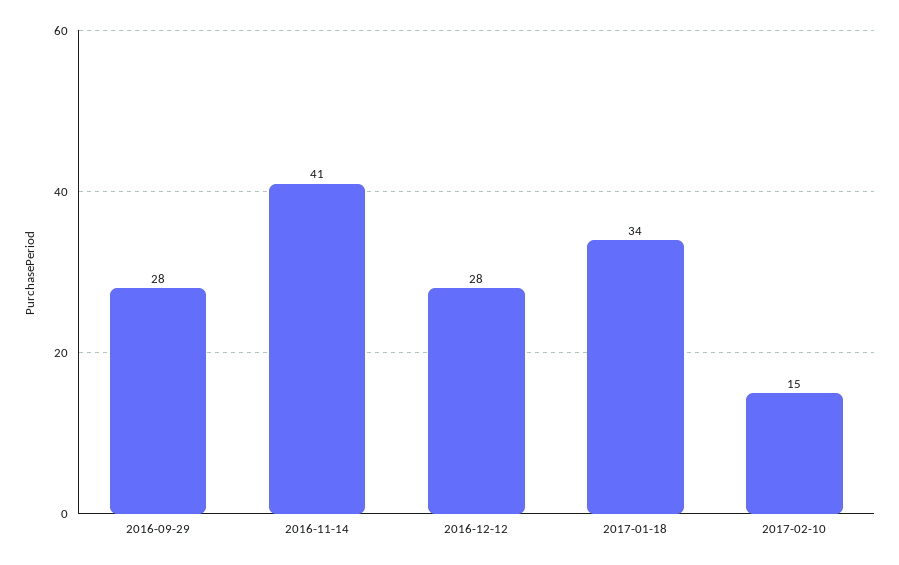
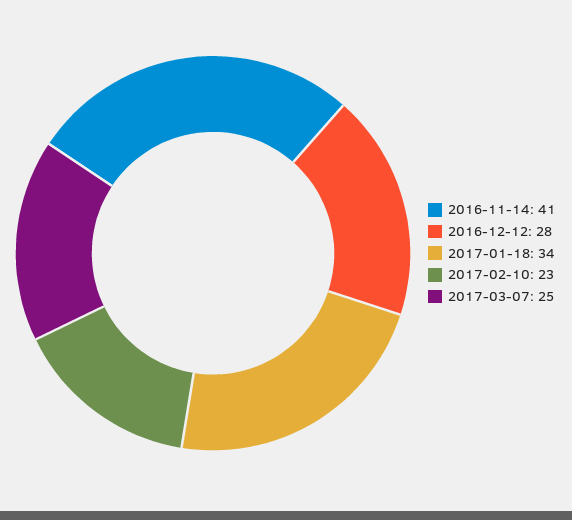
2016-09-29: 28 -> none
2017-02-10: 15 -> 23
2017-03-07: none -> 25

